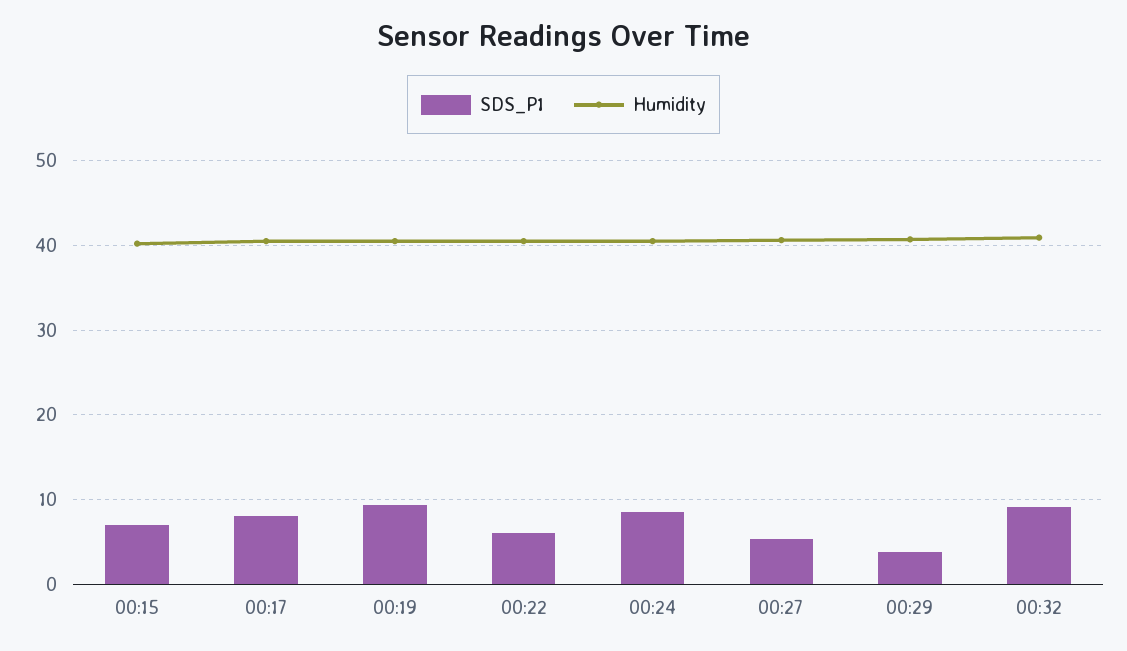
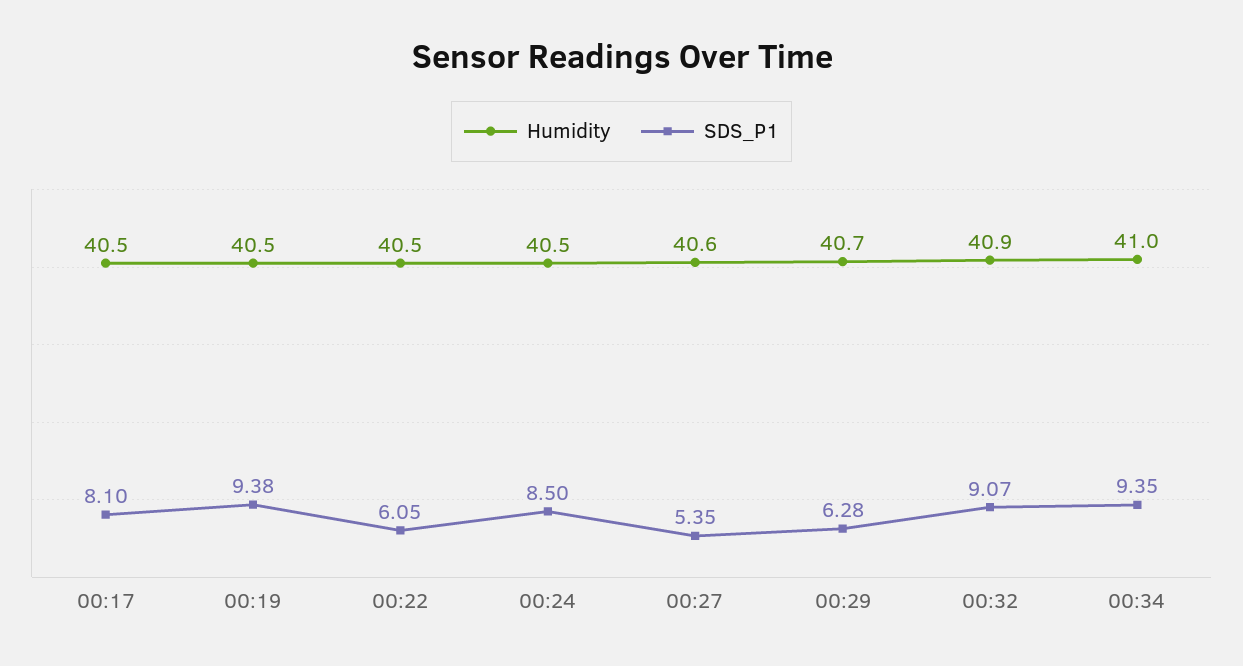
SDS_P1, 00:15: 7 -> none
Humidity, 00:15: 40 -> none
SDS_P1, 00:29: 4 -> 6.28
Humidity, 00:34: none -> 41
SDS_P1, 00:34: none -> 9.35

